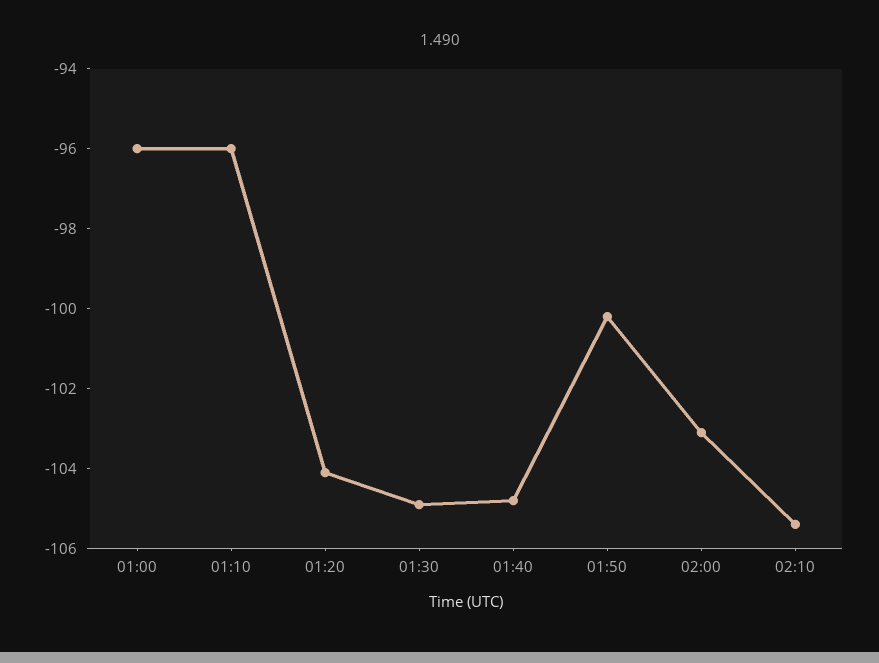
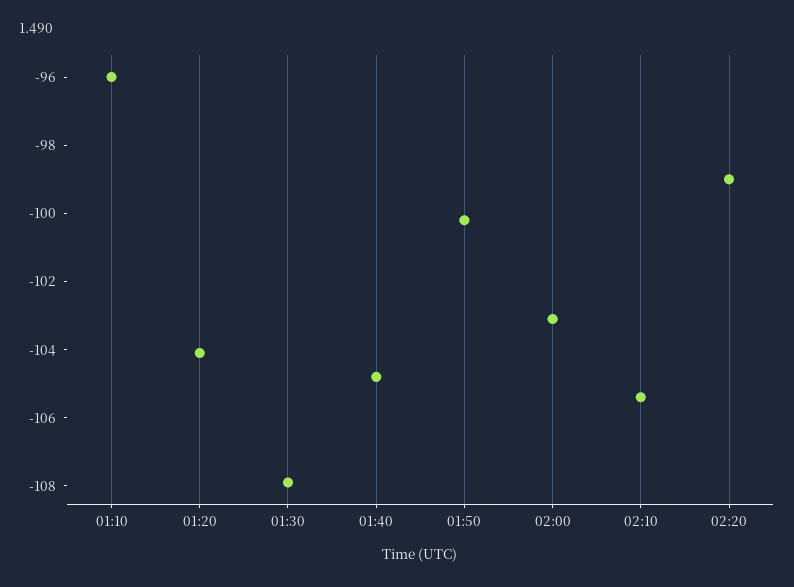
01:00: -96 -> none
01:30: -105 -> -108
02:20: none -> -99

